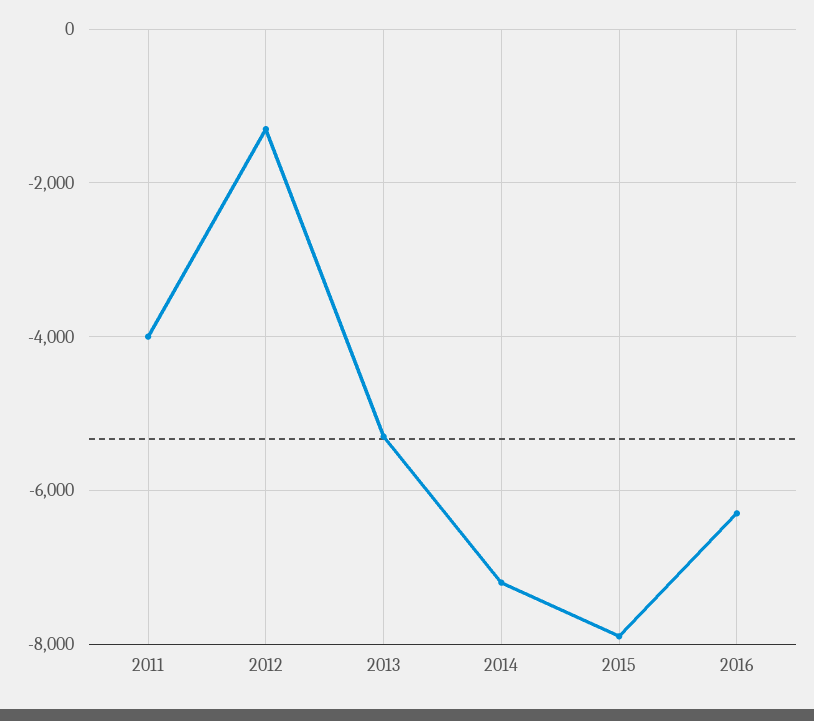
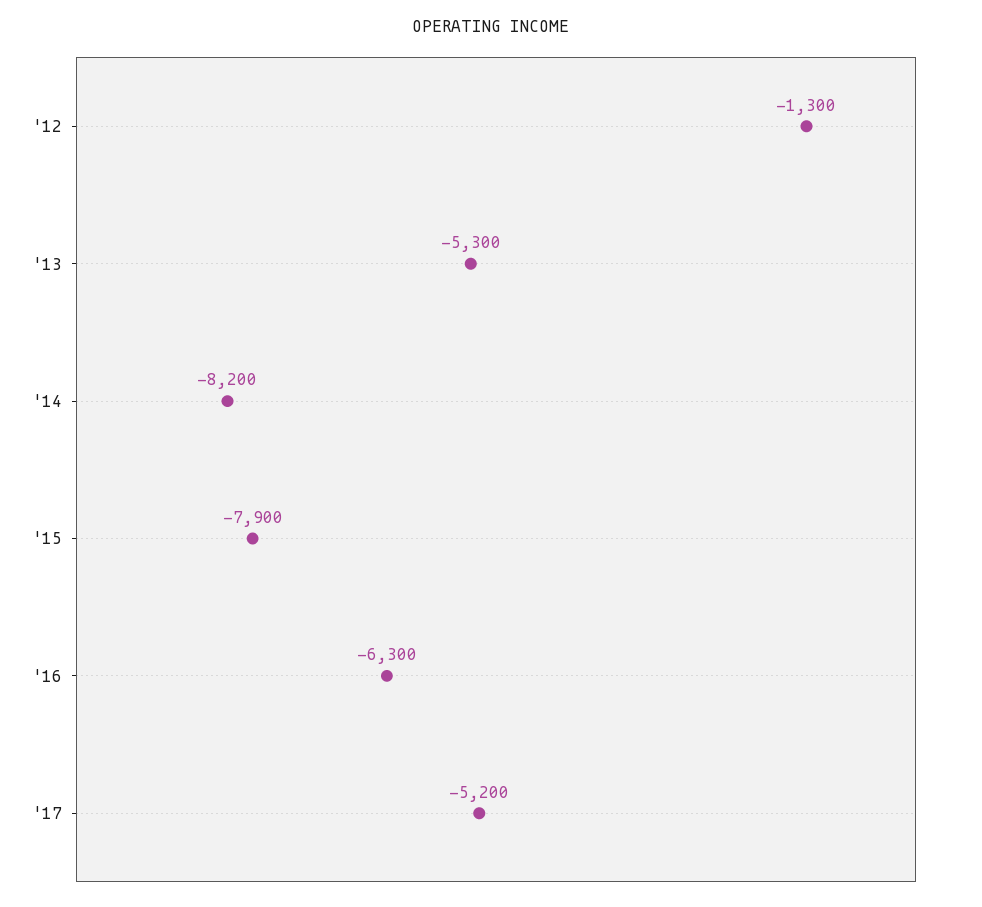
2011: -4000 -> none
2014: -7200 -> -8200
'17: none -> -5200

